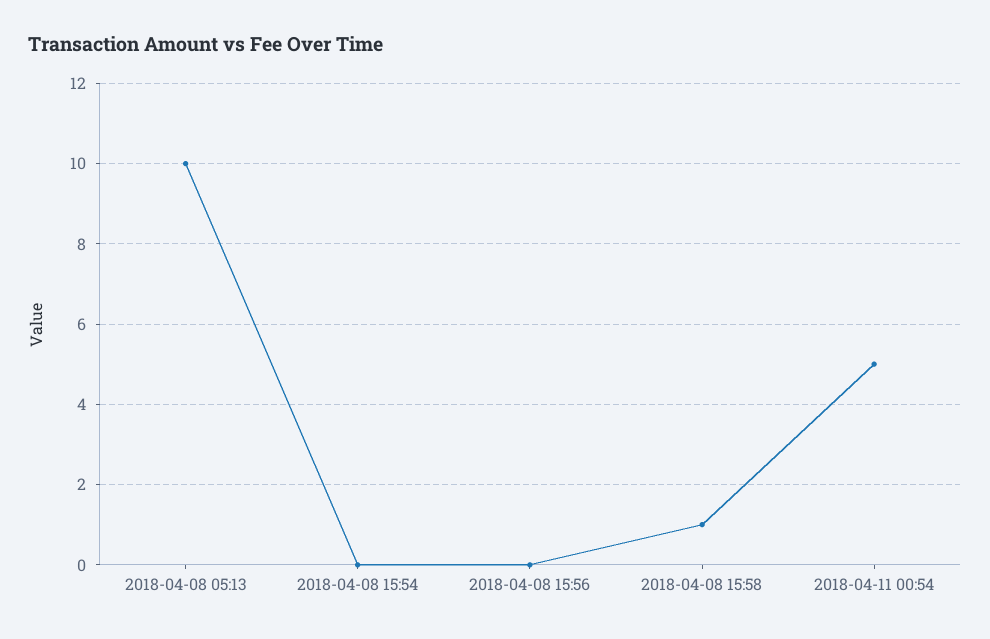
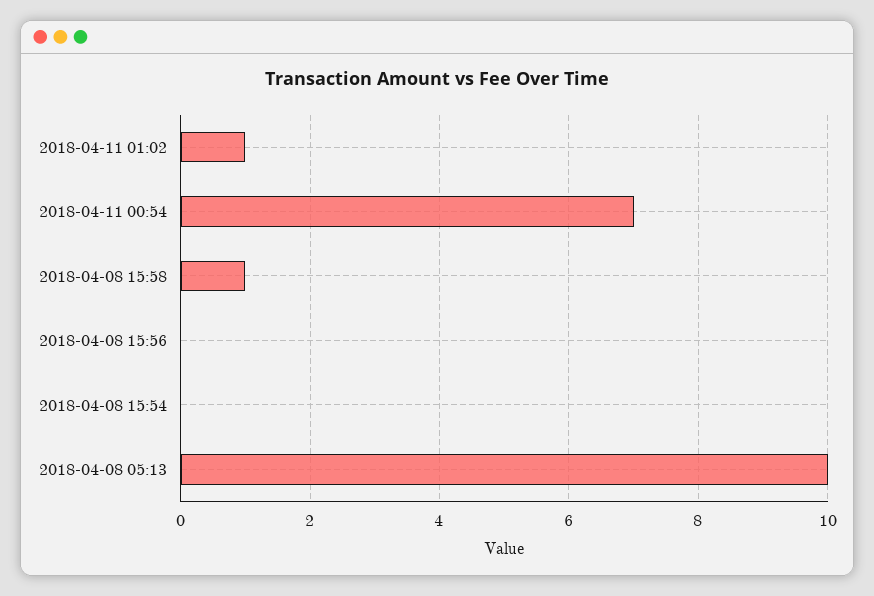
2018-04-11 00:54: 5 -> 7
2018-04-11 01:02: none -> 1

